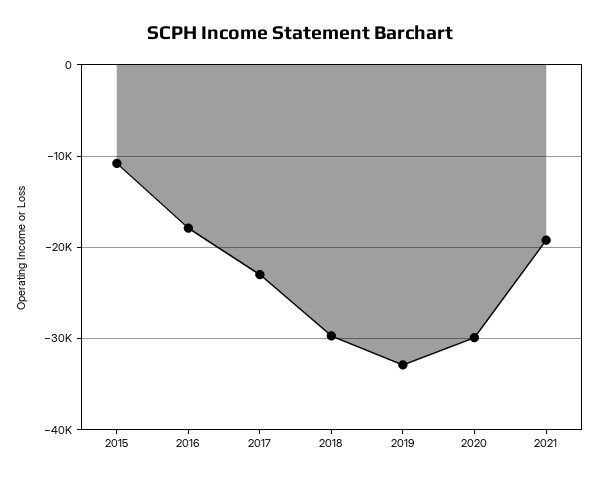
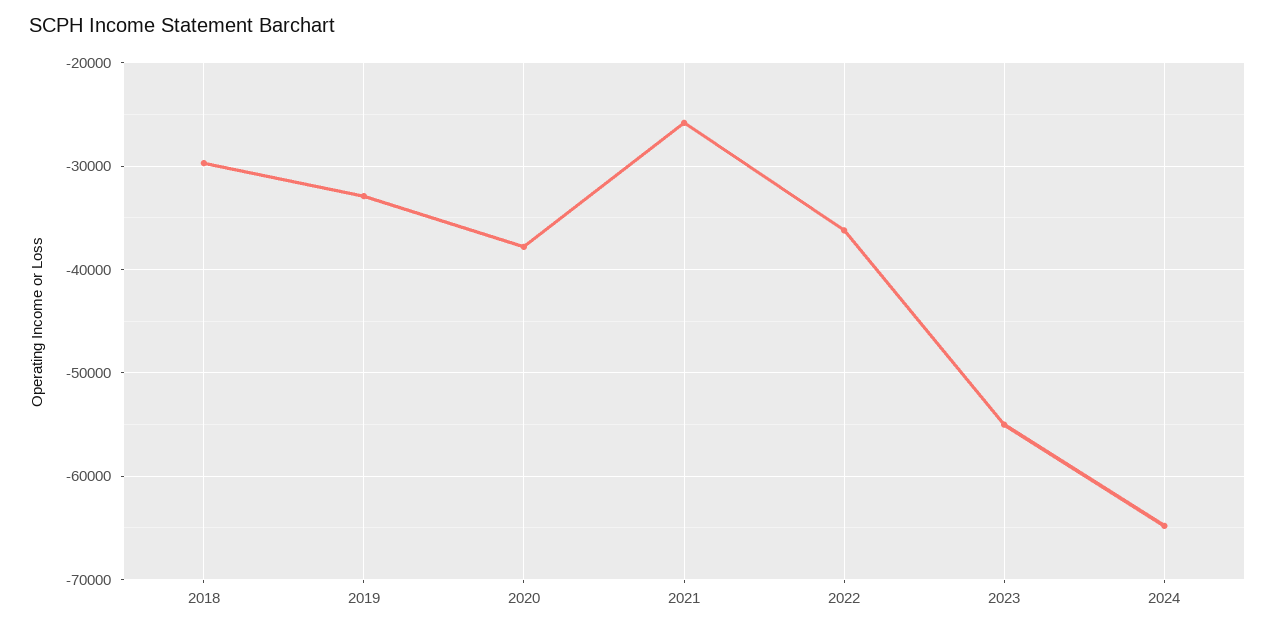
2015: -11000 -> none
2016: -18000 -> none
2017: -23000 -> none
2020: -30000 -> -38000
2021: -19000 -> -26000
2022: none -> -36000
2023: none -> -55000
2024: none -> -65000

